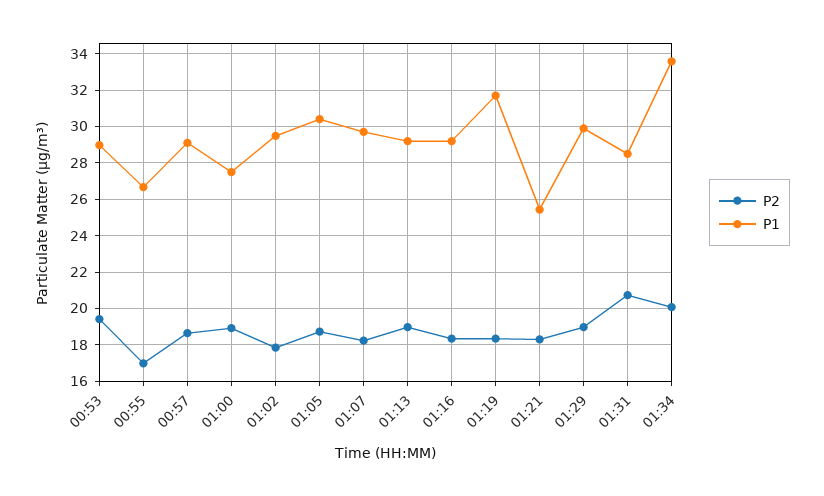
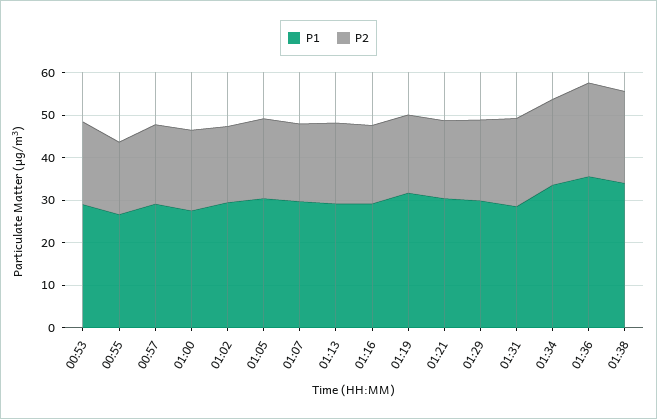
P1, 01:21: 25.5 -> 30
P1, 01:36: none -> 36
P2, 01:36: none -> 22
P1, 01:38: none -> 34
P2, 01:38: none -> 22

